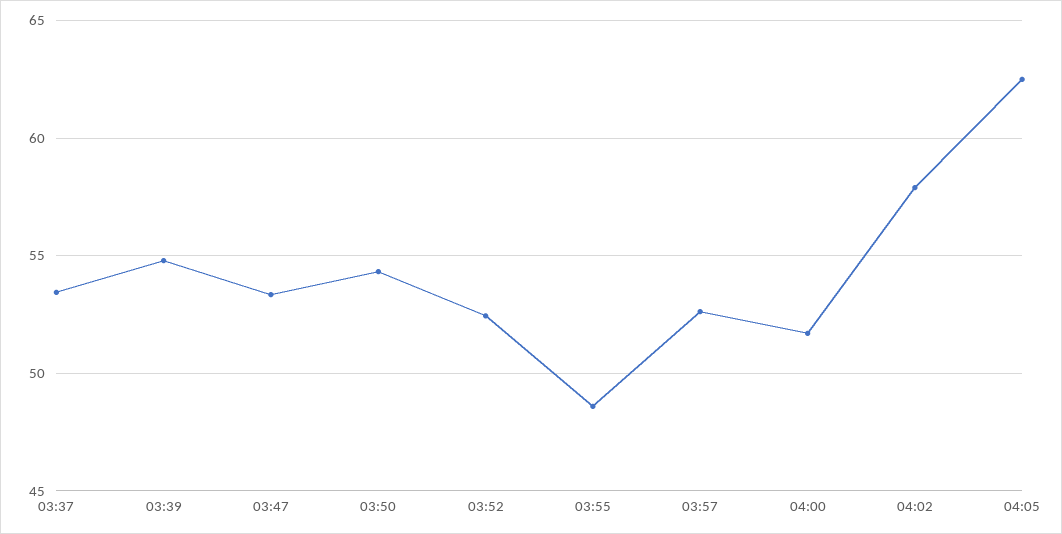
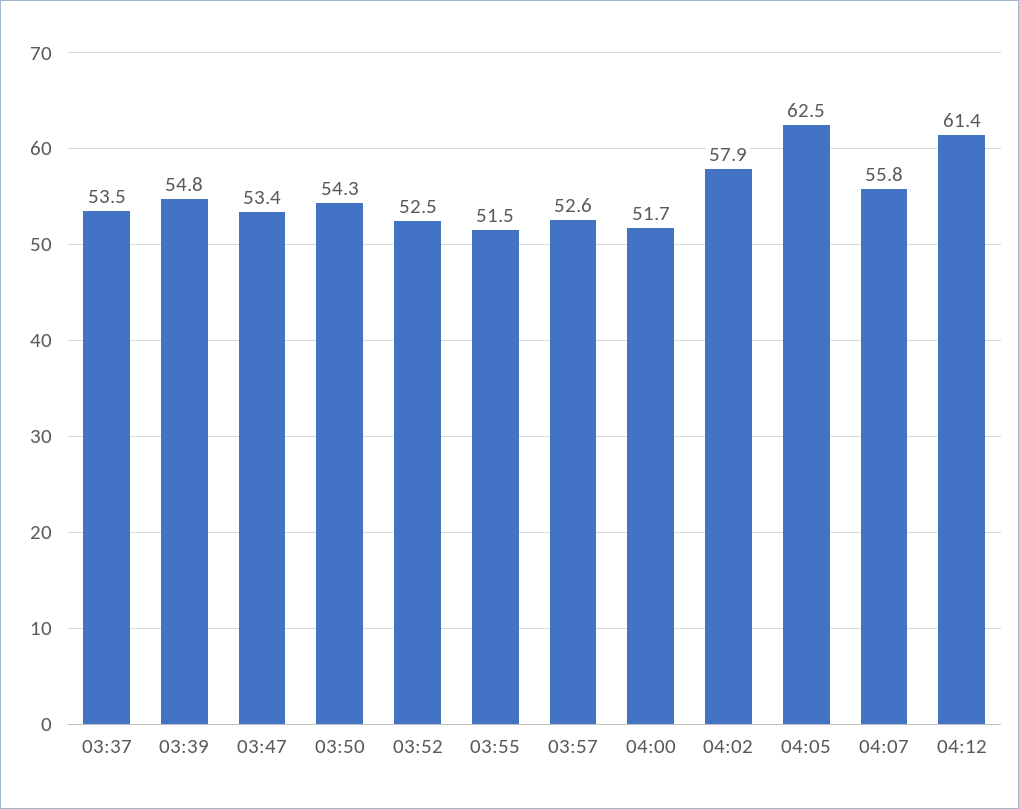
03:55: 48.5 -> 51.5
04:07: none -> 55.8
04:12: none -> 61.4

